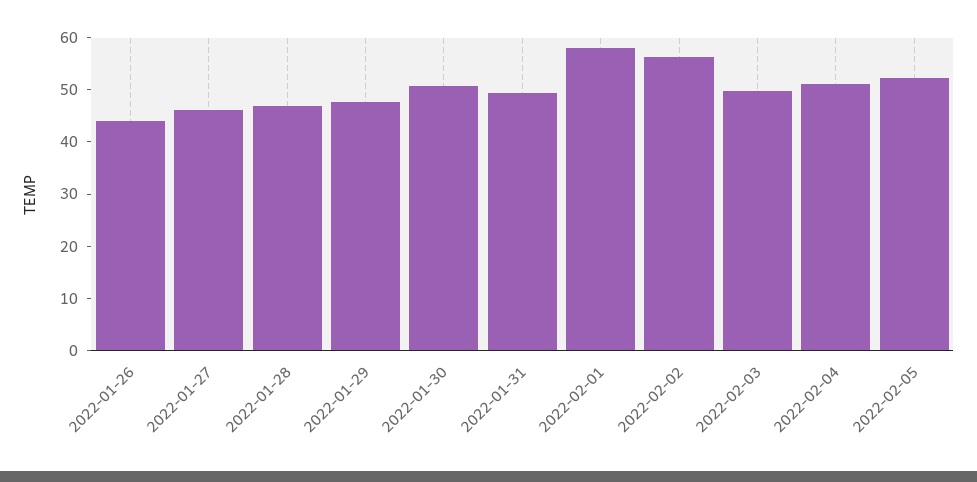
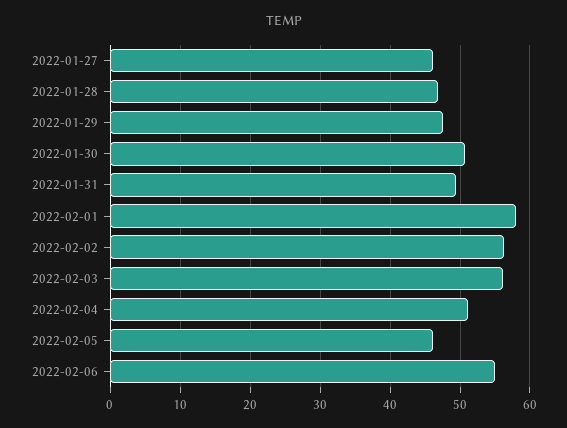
2022-01-26: 44 -> none
2022-02-03: 50 -> 56
2022-02-05: 52 -> 46
2022-02-06: none -> 55

